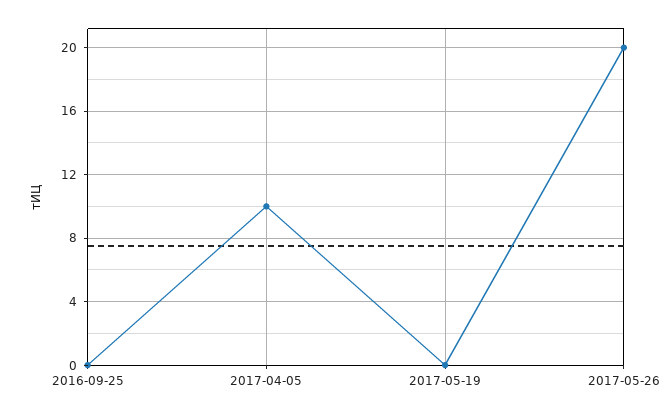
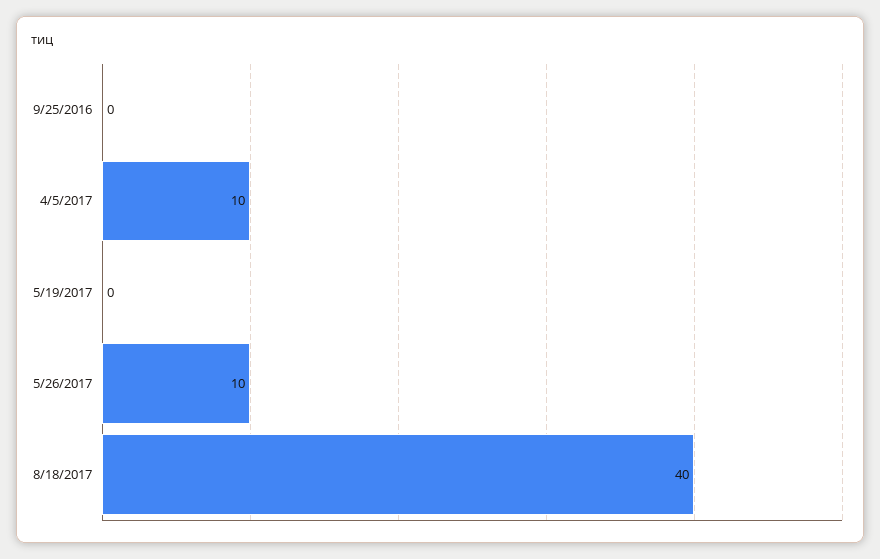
2017-05-26: 20 -> 10
8/18/2017: none -> 40

